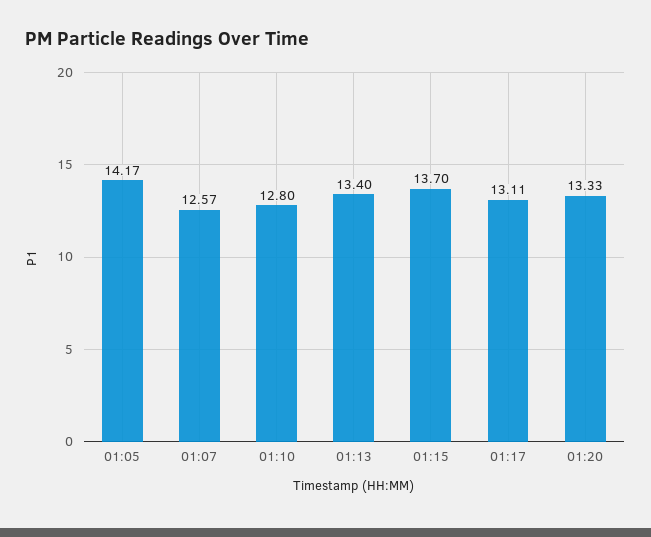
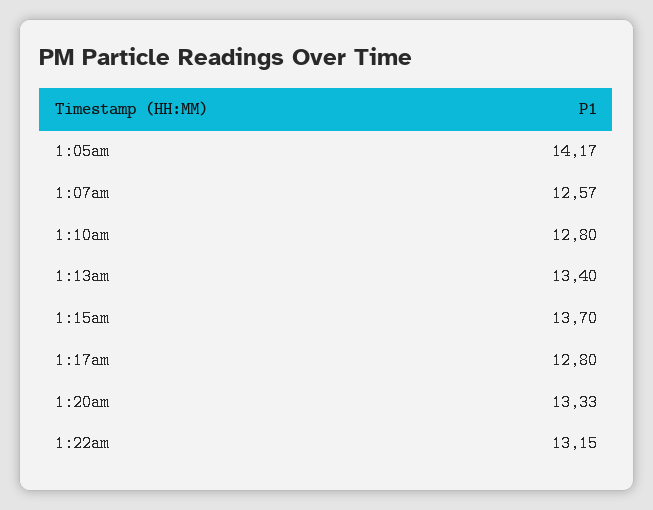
01:17: 13.11 -> 12.8
1:22am: none -> 13.15

